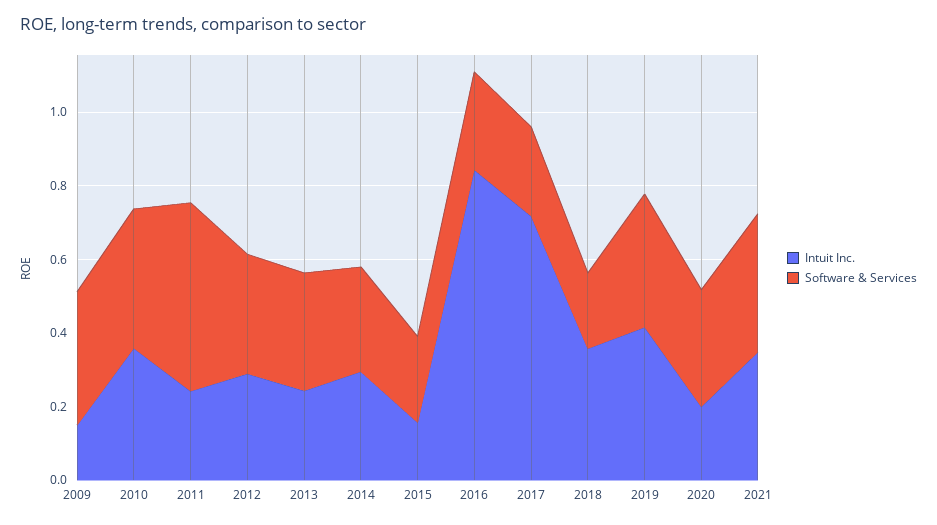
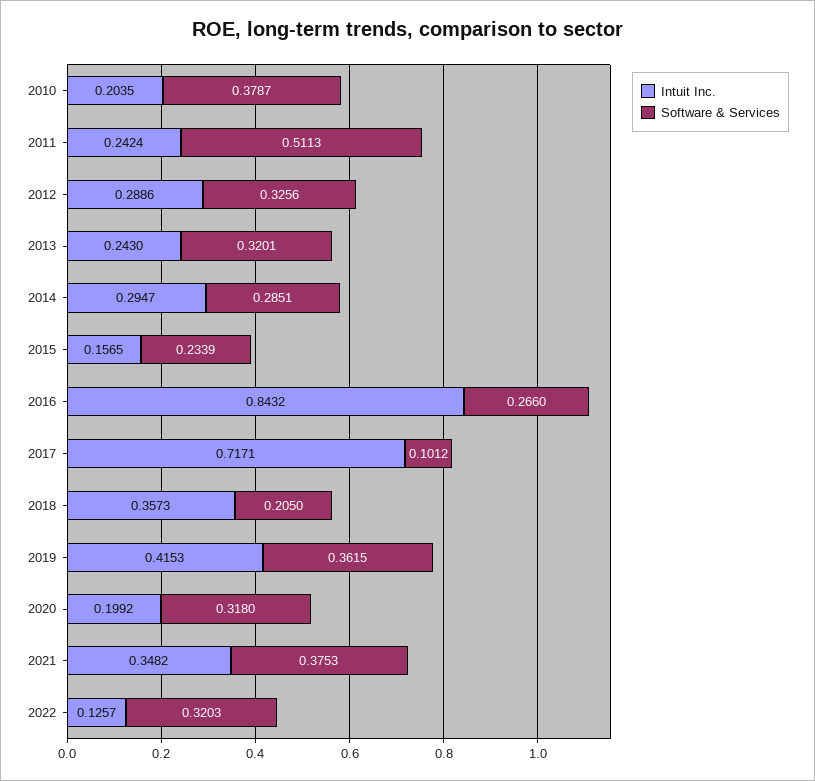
Intuit Inc., 2009: 0.15 -> none
Software & Services, 2009: 0.35 -> none
Intuit Inc., 2010: 0.35 -> 0.2035
Software & Services, 2017: 0.25 -> 0.1012
Intuit Inc., 2022: none -> 0.1257
Software & Services, 2022: none -> 0.3203

